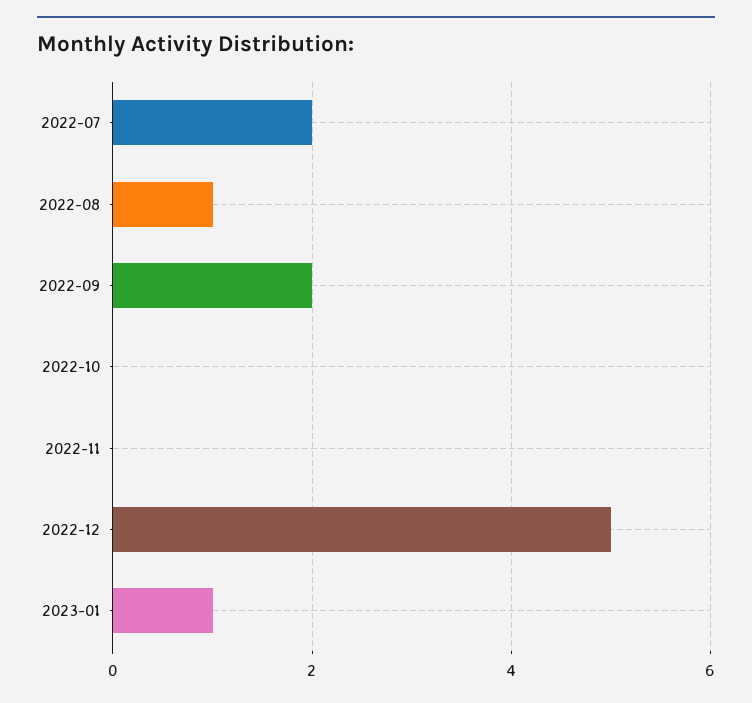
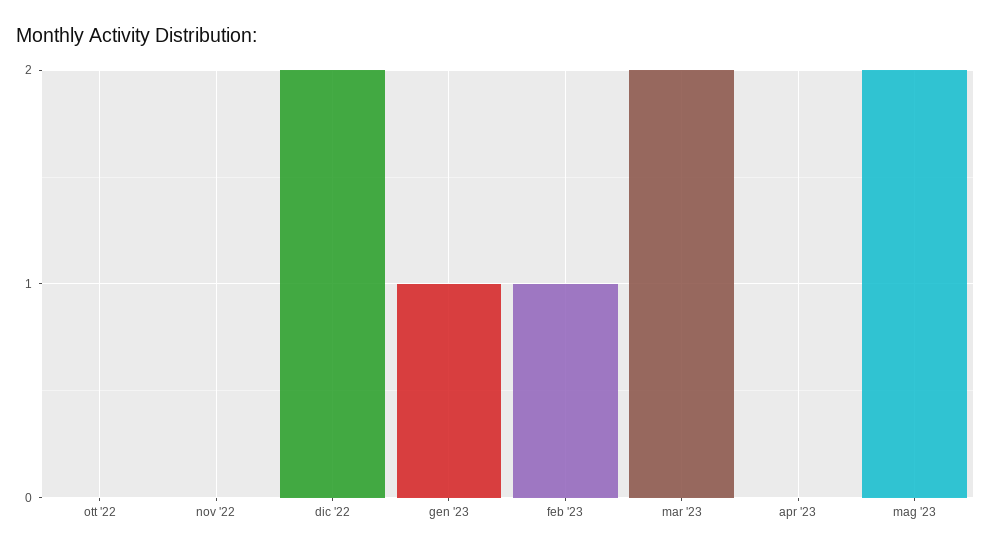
2022-07: 2 -> none
2022-08: 1 -> none
2022-09: 2 -> none
2022-12: 5 -> 2
feb '23: none -> 1
mar '23: none -> 2
apr '23: none -> 0
mag '23: none -> 2

